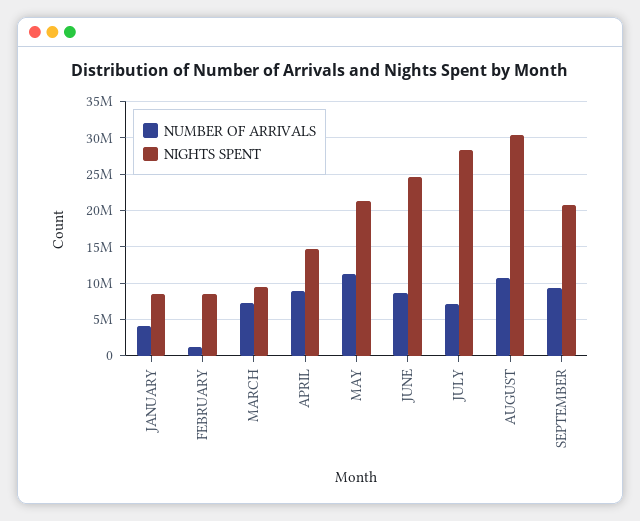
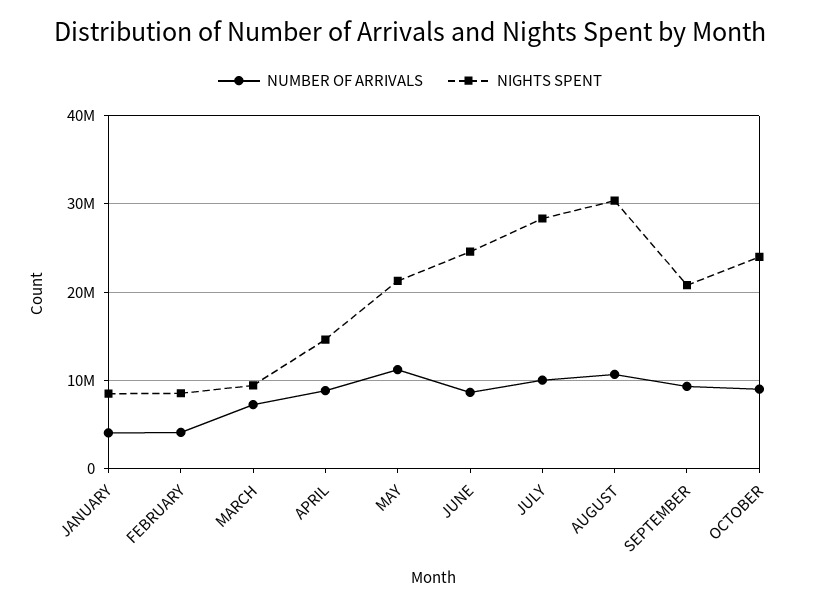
NUMBER OF ARRIVALS, FEBRUARY: 1000000 -> 4000000
NUMBER OF ARRIVALS, JULY: 7000000 -> 10000000
NUMBER OF ARRIVALS, OCTOBER: none -> 9000000
NIGHTS SPENT, OCTOBER: none -> 24000000

